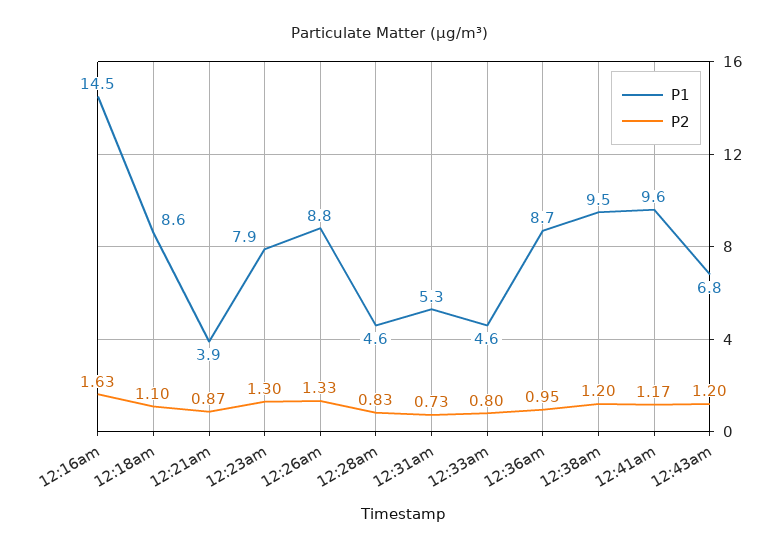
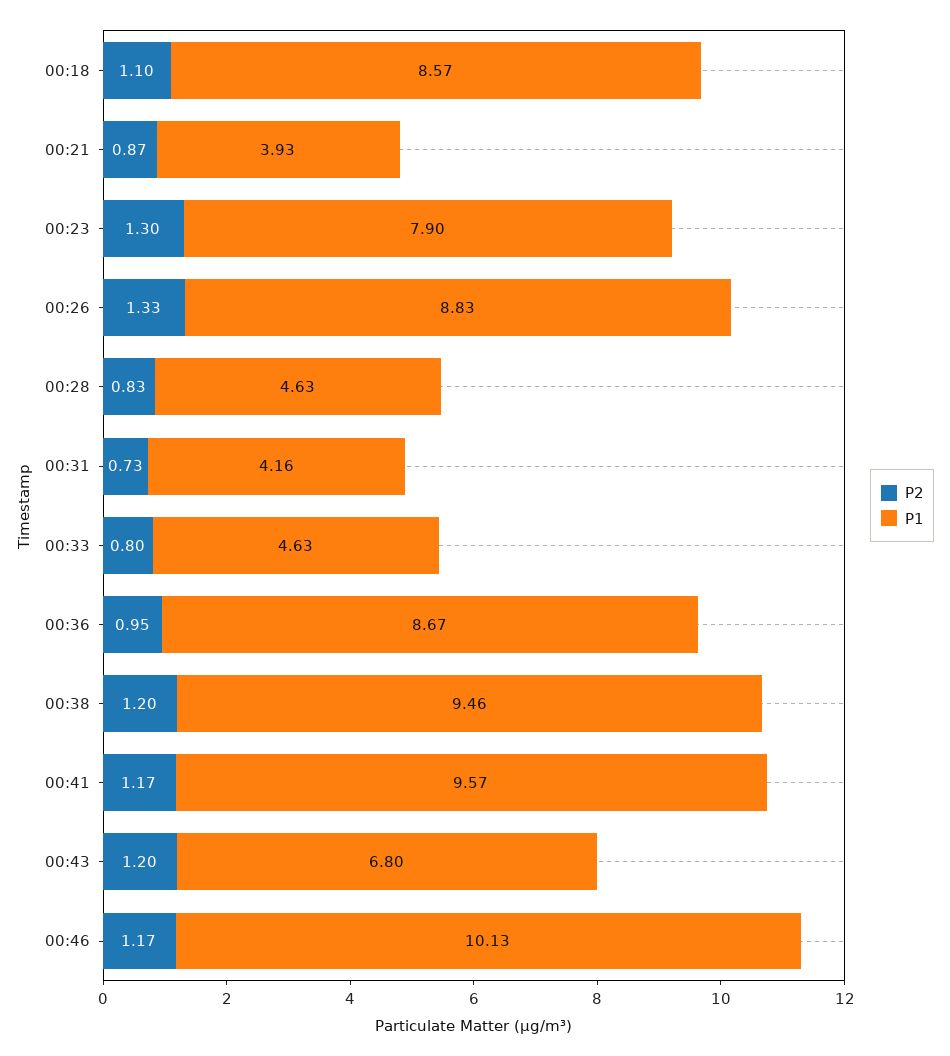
P1, 12:16am: 14.5 -> none
P2, 12:16am: 1.63 -> none
P1, 12:31am: 5.3 -> 4.16
P2, 00:46: none -> 1.17
P1, 00:46: none -> 10.13

